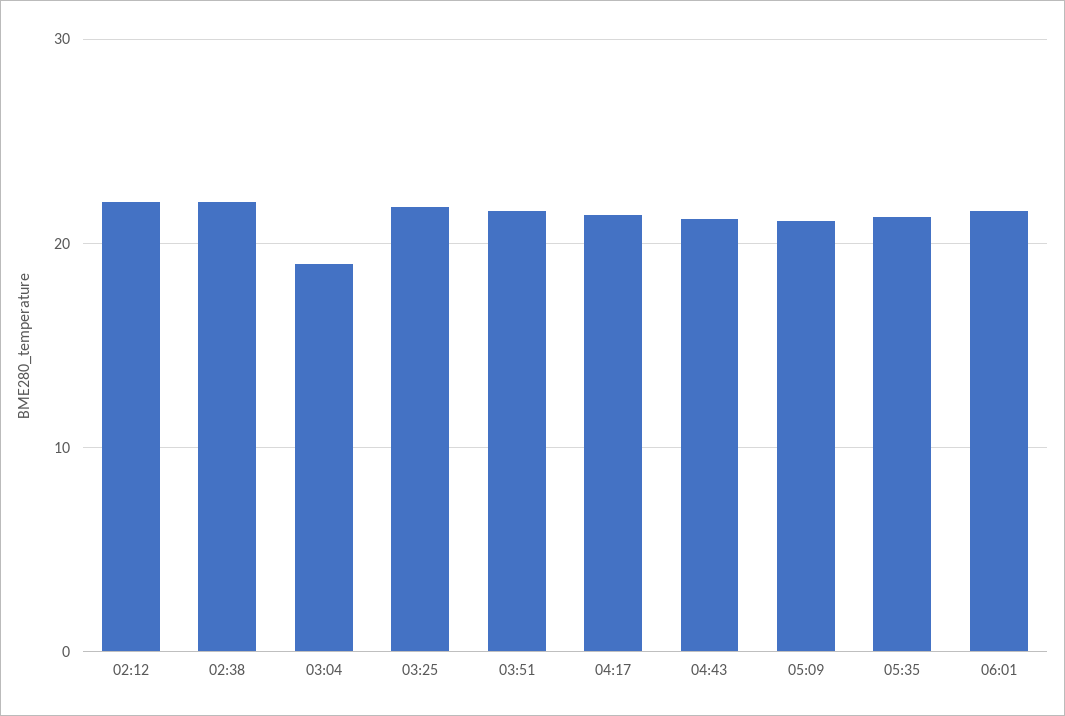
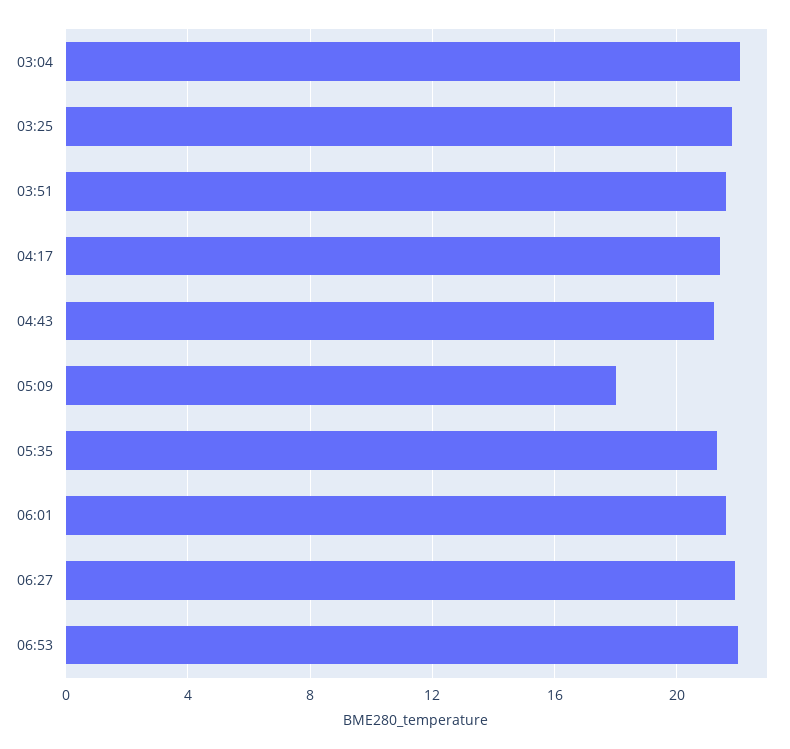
02:12: 22 -> none
02:38: 22 -> none
03:04: 19 -> 22
05:09: 21 -> 18
06:27: none -> 22
06:53: none -> 22

